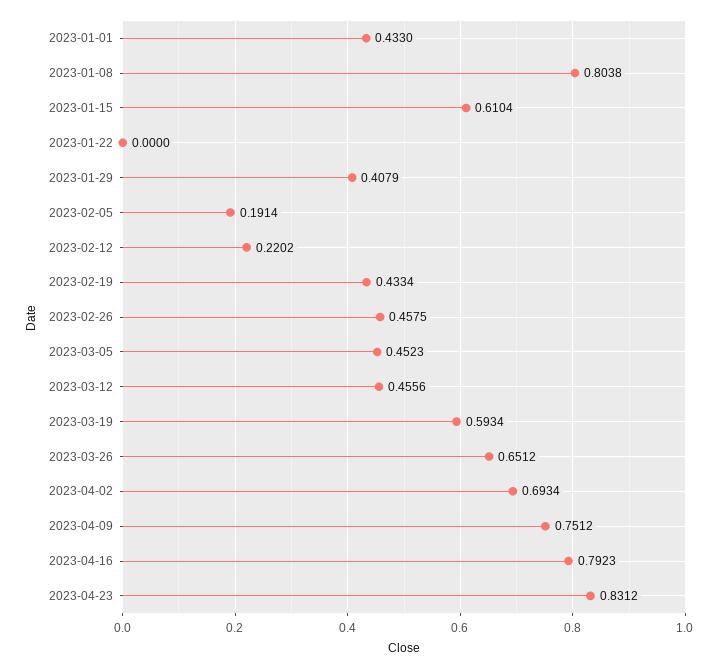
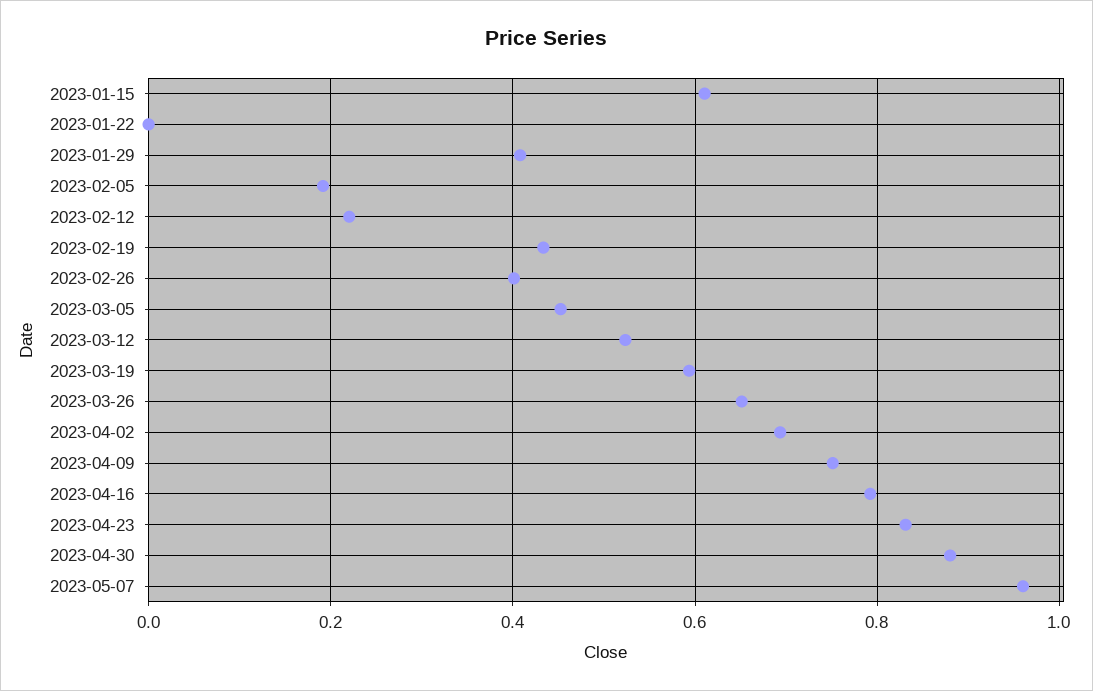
2023-01-01: 0.433 -> none
2023-01-08: 0.8038 -> none
2023-02-26: 0.4575 -> 0.4
2023-03-12: 0.4556 -> 0.52
2023-04-30: none -> 0.88
2023-05-07: none -> 0.96

